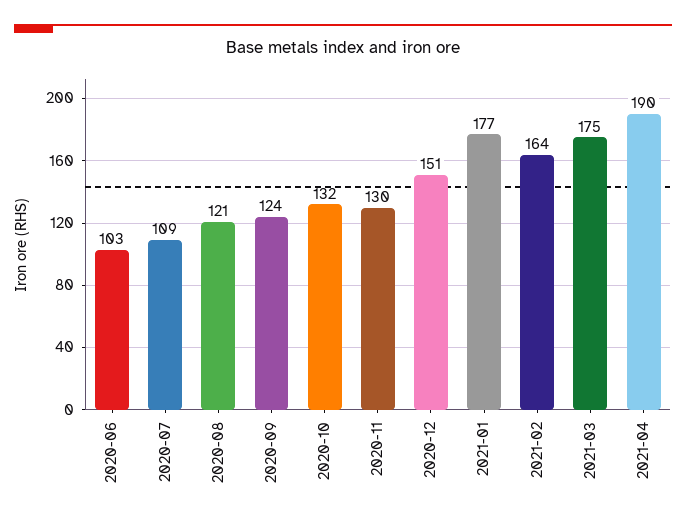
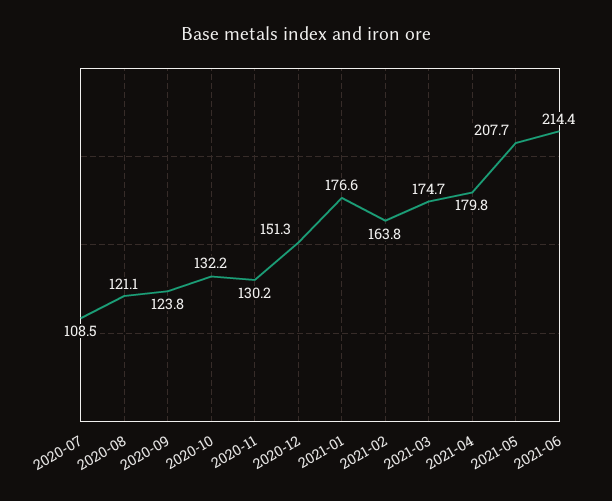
2020-06: 103 -> none
2021-04: 190 -> 179.8
2021-05: none -> 207.7
2021-06: none -> 214.4

